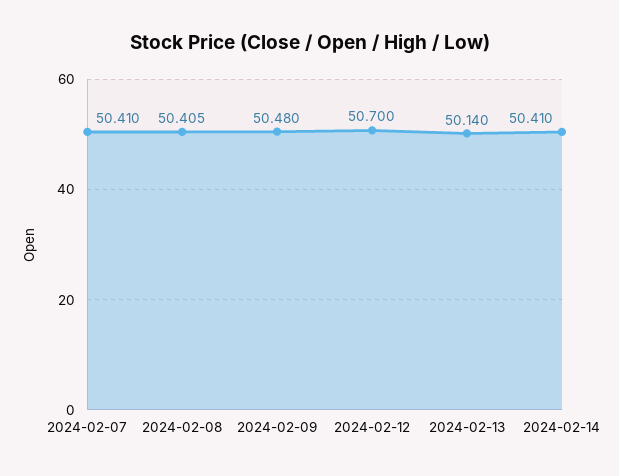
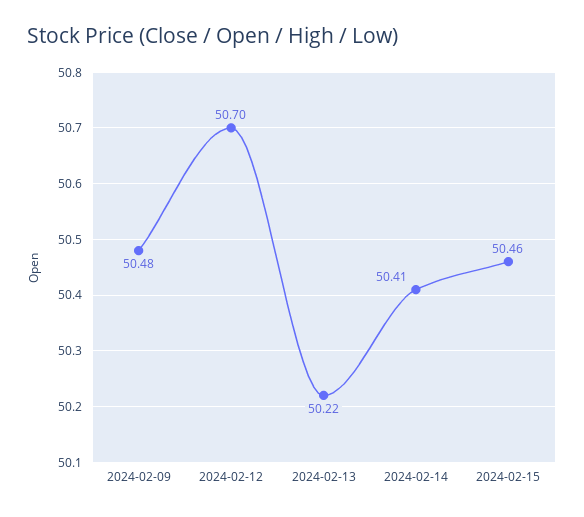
2024-02-07: 50.41 -> none
2024-02-08: 50.405 -> none
2024-02-13: 50.14 -> 50.22
2024-02-15: none -> 50.46

